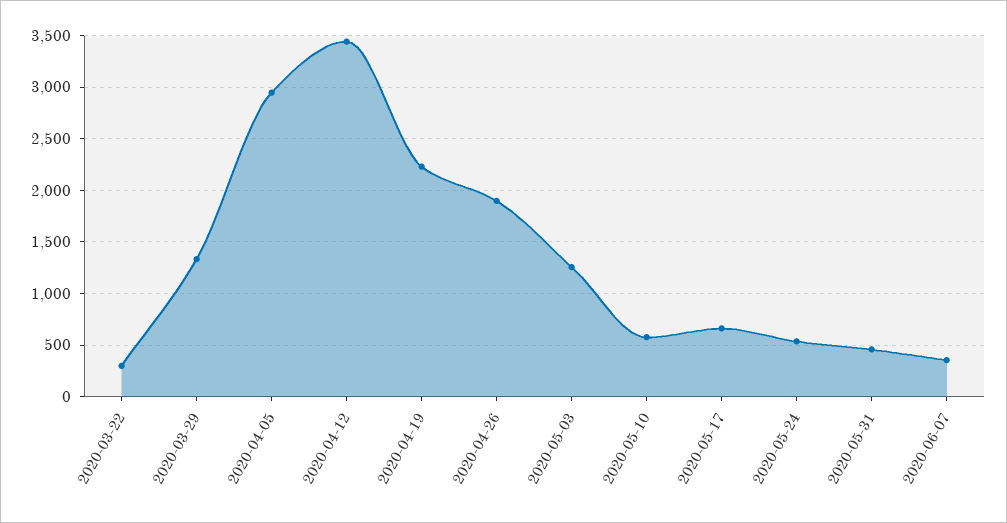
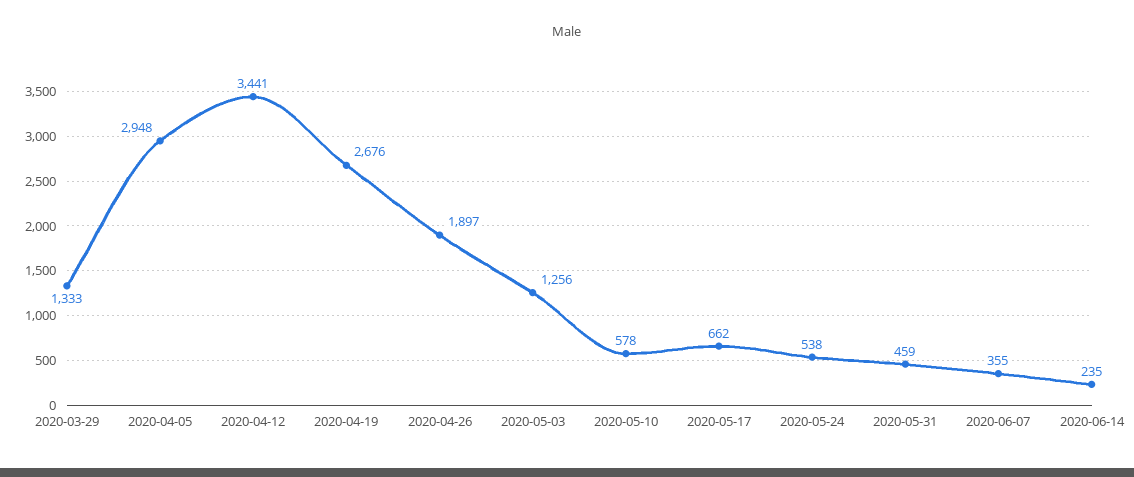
2020-03-22: 300 -> none
2020-04-19: 2200 -> 2676
2020-06-14: none -> 235

